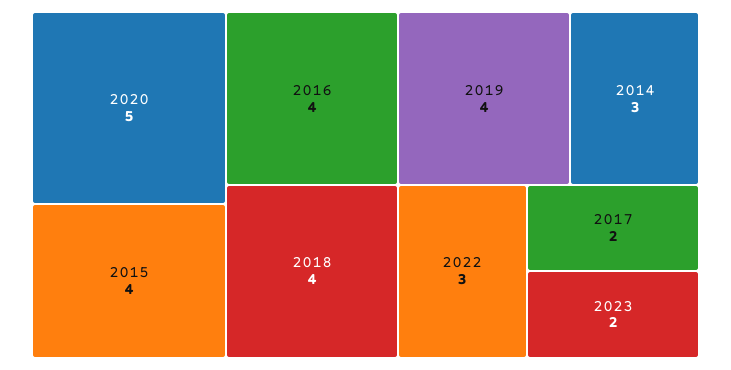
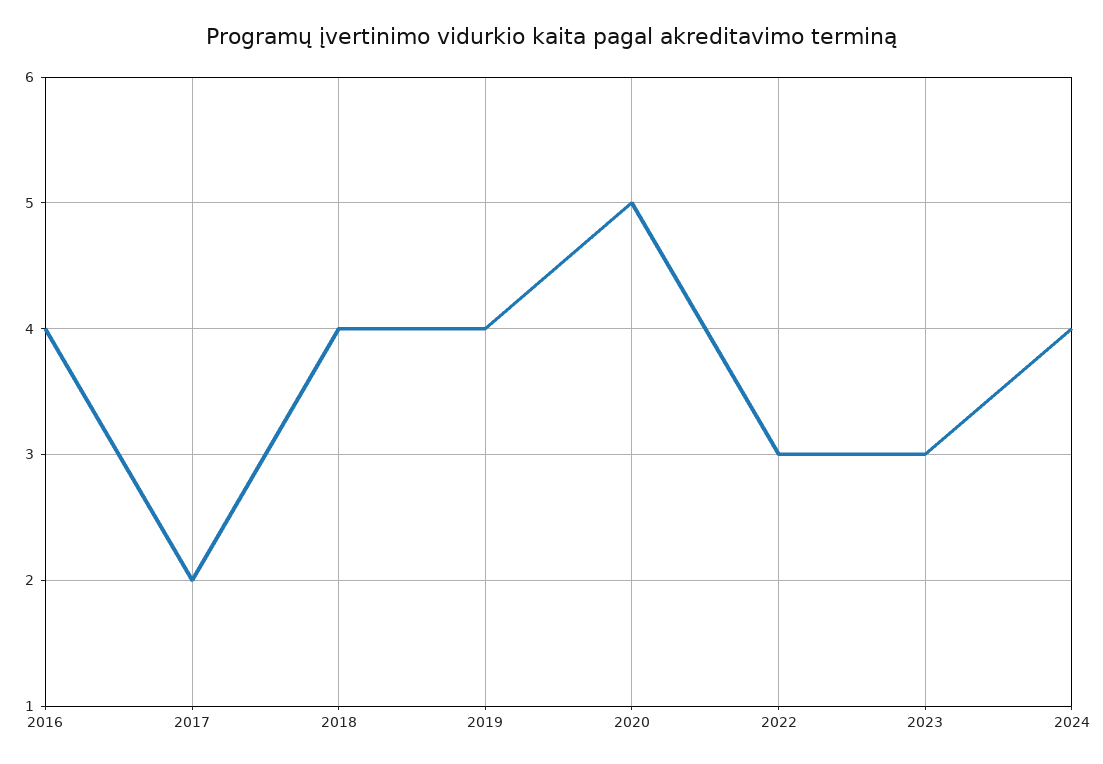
2015: 4 -> none
2014: 3 -> none
2023: 2 -> 3
2024: none -> 4

